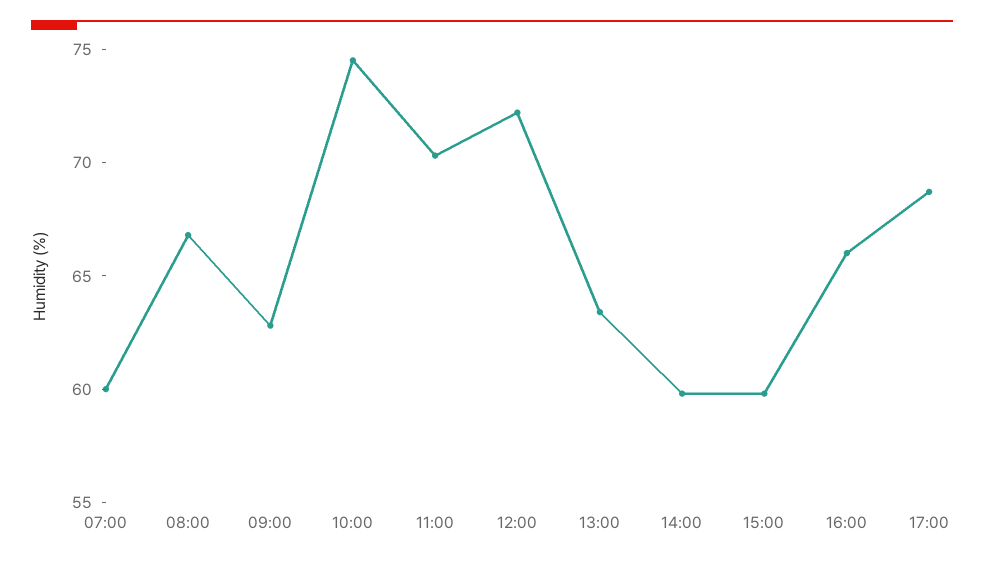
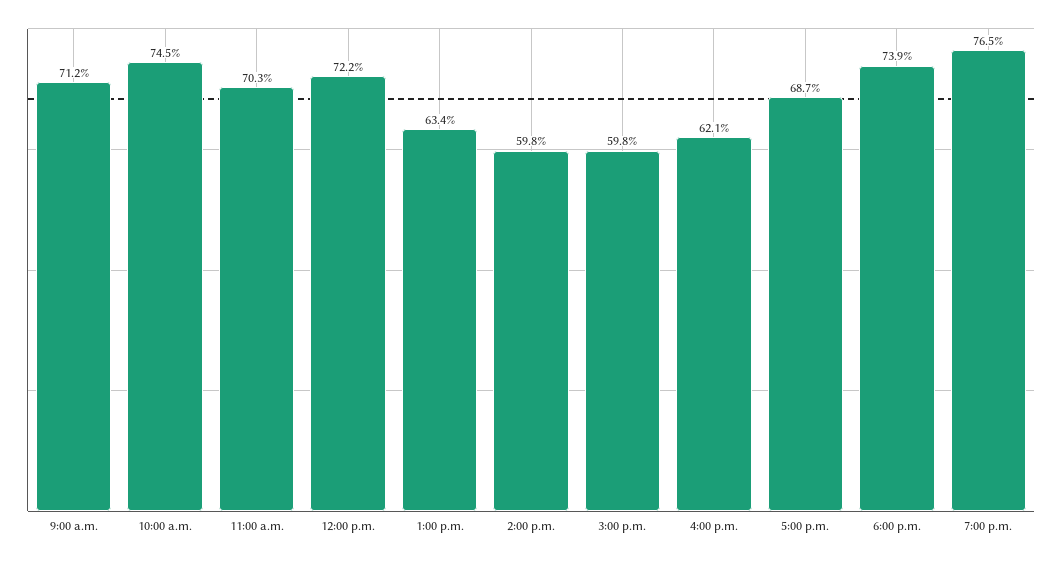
07:00: 60 -> none
08:00: 67 -> none
09:00: 63 -> 71.2
16:00: 66 -> 62.1
6:00 p.m.: none -> 73.9
7:00 p.m.: none -> 76.5

